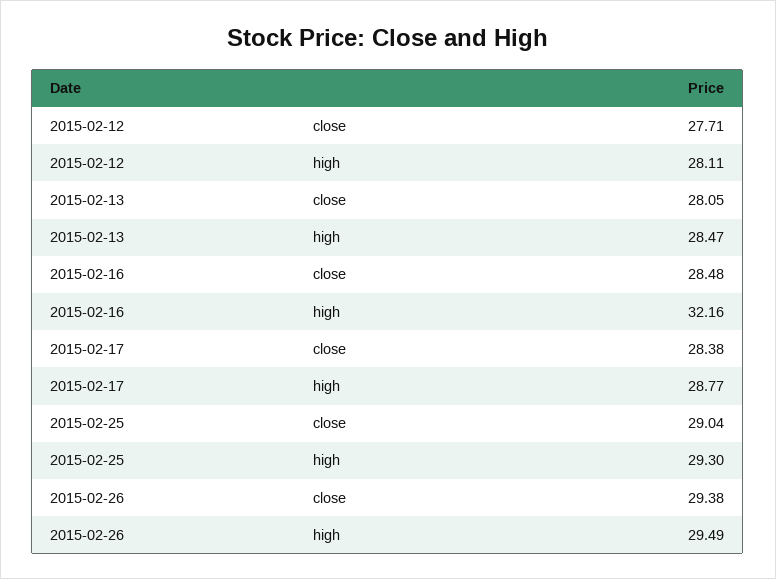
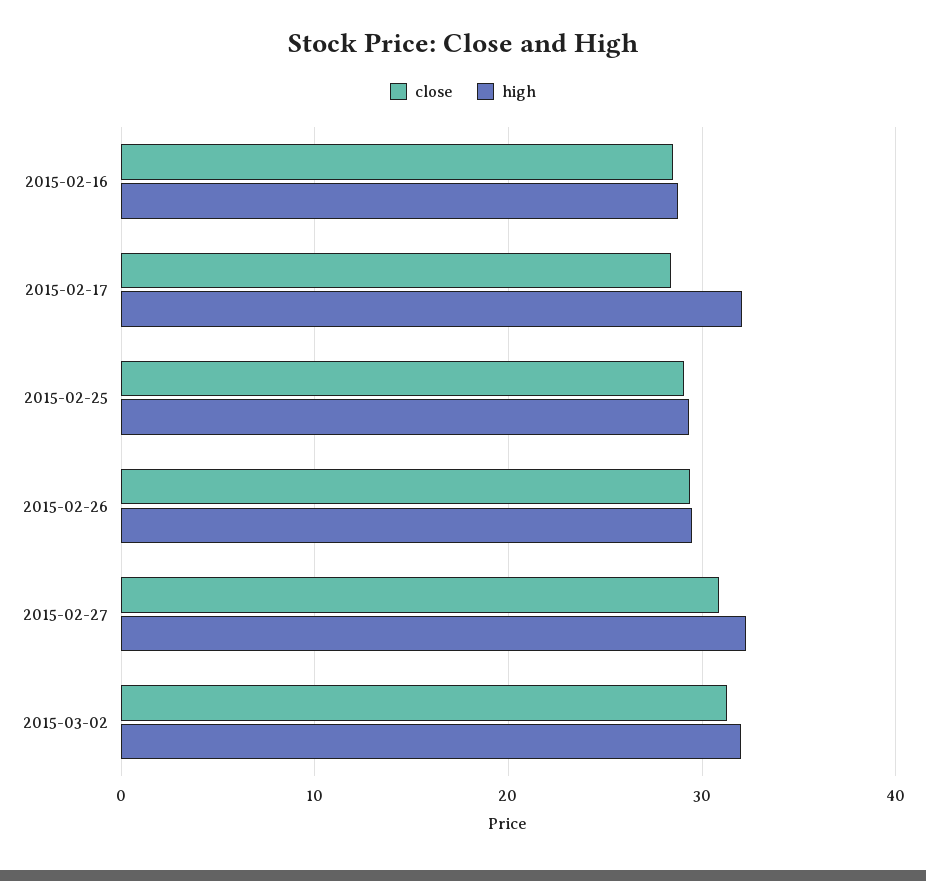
close, 2015-02-12: 27.71 -> none
high, 2015-02-12: 28.11 -> none
close, 2015-02-13: 28.05 -> none
high, 2015-02-13: 28.47 -> none
high, 2015-02-16: 32.16 -> 29
high, 2015-02-17: 28.77 -> 32
close, 2015-02-27: none -> 31
high, 2015-02-27: none -> 32
close, 2015-03-02: none -> 31
high, 2015-03-02: none -> 32

